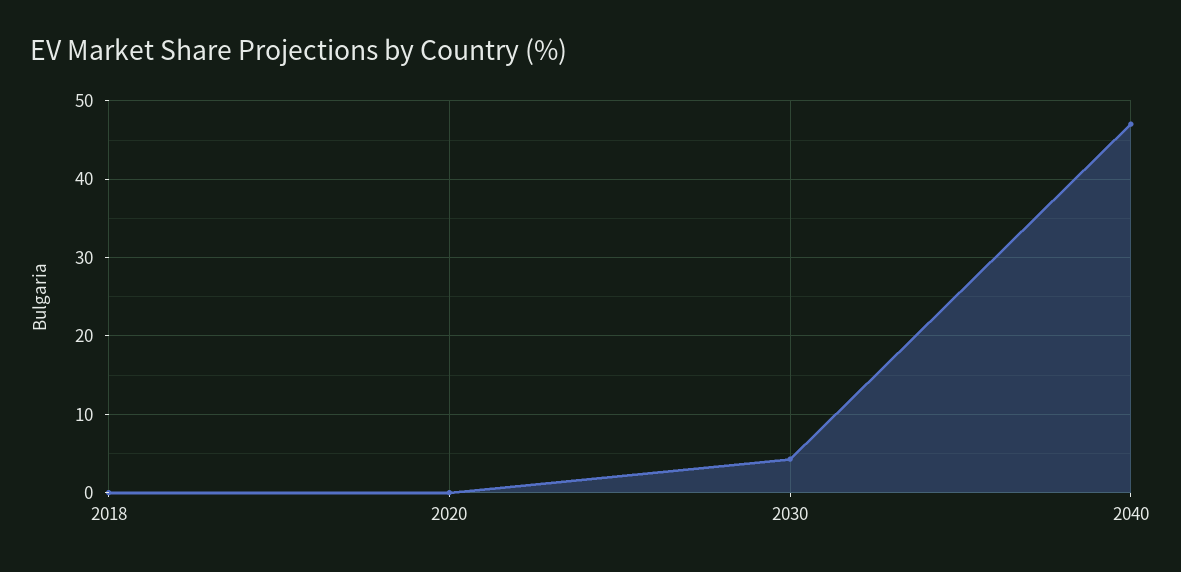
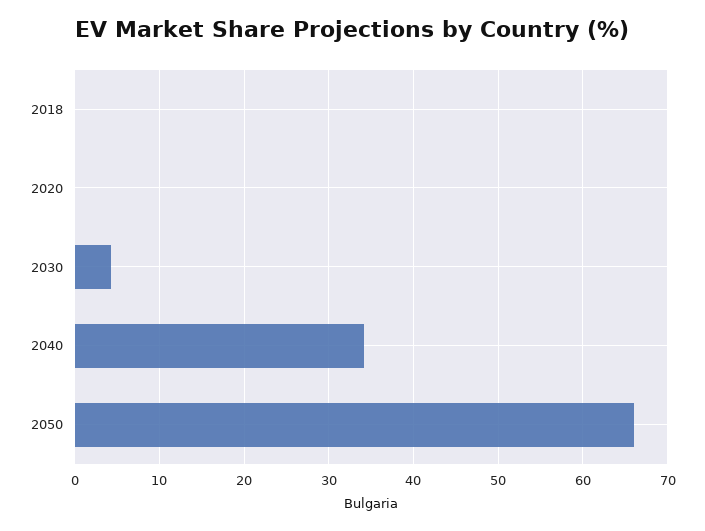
2040: 47 -> 34
2050: none -> 66

